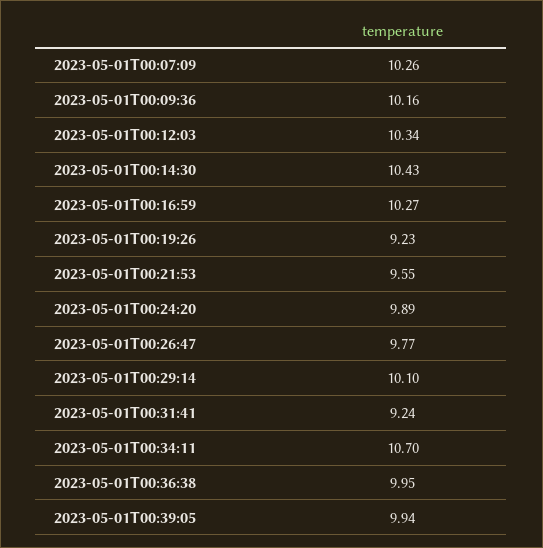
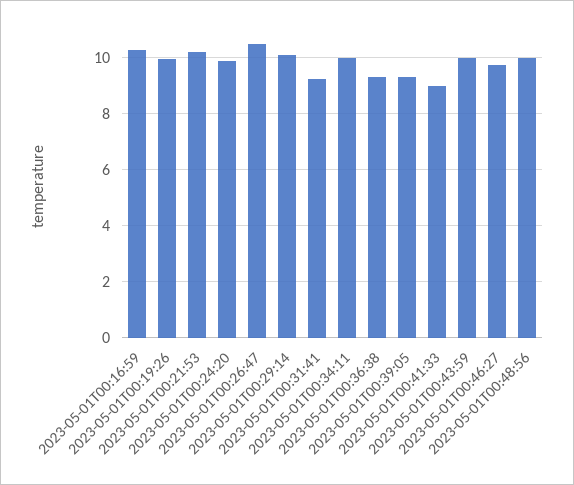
2023-05-01T00:07:09: 10.26 -> none
2023-05-01T00:09:36: 10.16 -> none
2023-05-01T00:12:03: 10.34 -> none
2023-05-01T00:14:30: 10.43 -> none
2023-05-01T00:19:26: 9.23 -> 10
2023-05-01T00:21:53: 9.55 -> 10.25
2023-05-01T00:26:47: 9.77 -> 10.5
2023-05-01T00:34:11: 10.7 -> 10
2023-05-01T00:36:38: 9.95 -> 9.25
2023-05-01T00:39:05: 9.94 -> 9.25
2023-05-01T00:41:33: none -> 9
2023-05-01T00:43:59: none -> 10
2023-05-01T00:46:27: none -> 9.75
2023-05-01T00:48:56: none -> 10

